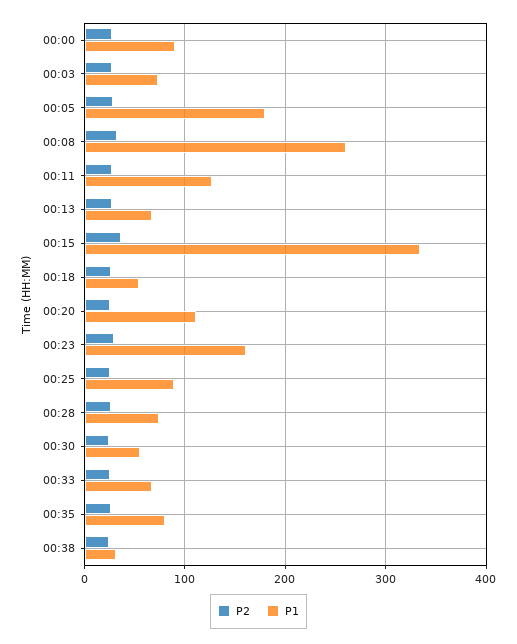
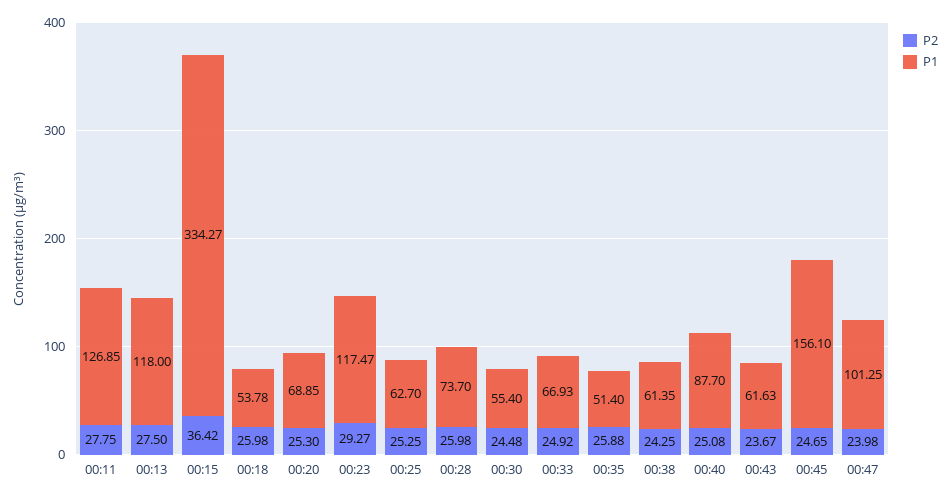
P2, 00:00: 30 -> none
P1, 00:00: 90 -> none
P2, 00:03: 30 -> none
P1, 00:03: 70 -> none
P2, 00:05: 30 -> none
P1, 00:05: 180 -> none
P2, 00:08: 30 -> none
P1, 00:08: 260 -> none
P1, 00:13: 70 -> 118
P1, 00:20: 110 -> 68.85
P1, 00:23: 160 -> 117.47
P1, 00:25: 90 -> 62.7
P1, 00:35: 80 -> 51.4
P1, 00:38: 30 -> 61.35
P2, 00:40: none -> 25.08
P1, 00:40: none -> 87.7
P2, 00:43: none -> 23.67
P1, 00:43: none -> 61.63
P2, 00:45: none -> 24.65
P1, 00:45: none -> 156.1
P2, 00:47: none -> 23.98
P1, 00:47: none -> 101.25

